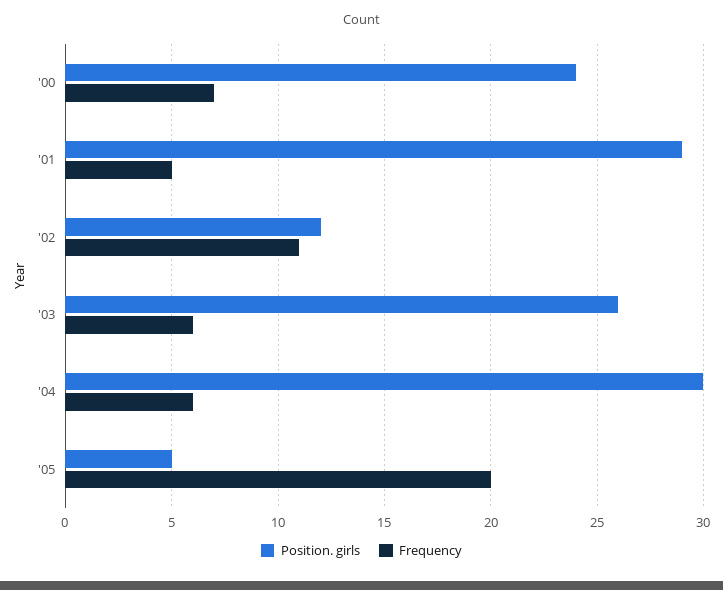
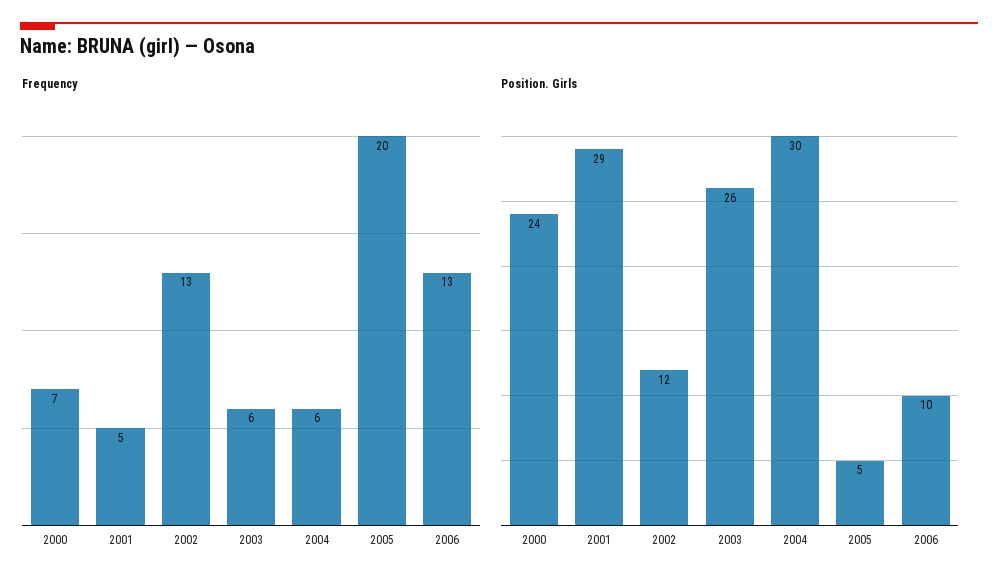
Frequency, '02: 11 -> 13
Frequency, 2006: none -> 13
Position. girls, 2006: none -> 10

